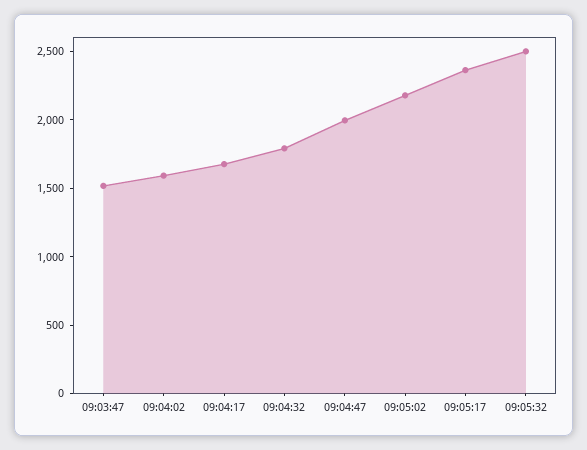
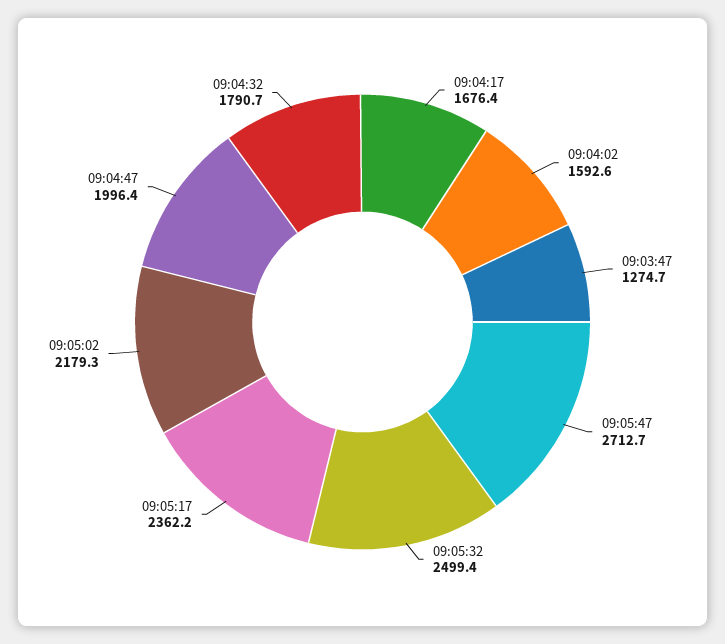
09:03:47: 1500 -> 1274.7
09:05:47: none -> 2712.7

